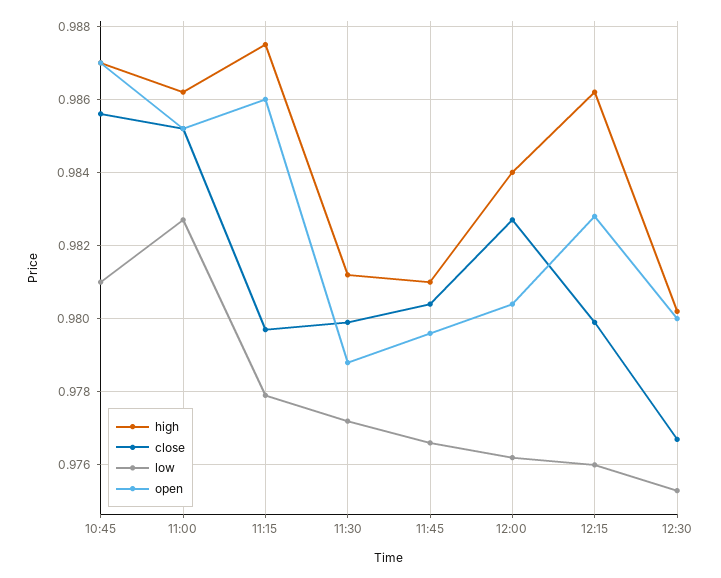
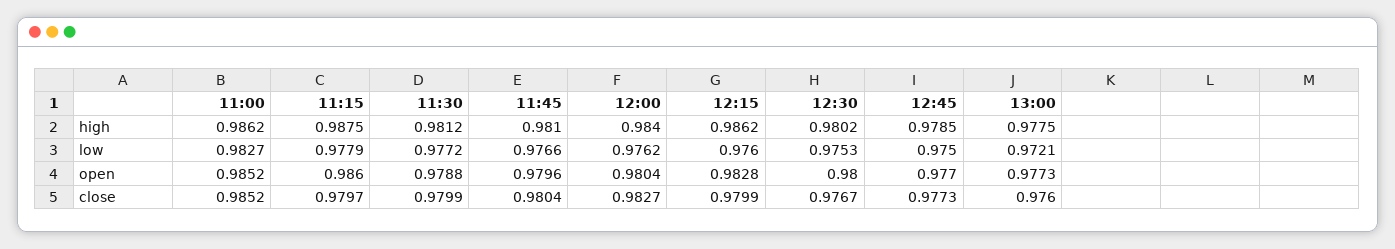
high, 10:45: 0.987 -> none
close, 10:45: 0.9855 -> none
low, 10:45: 0.981 -> none
open, 10:45: 0.987 -> none
high, 12:45: none -> 0.9785
high, 13:00: none -> 0.9775
low, 12:45: none -> 0.975
low, 13:00: none -> 0.9721
open, 12:45: none -> 0.977
open, 13:00: none -> 0.9773
close, 12:45: none -> 0.9773
close, 13:00: none -> 0.976

